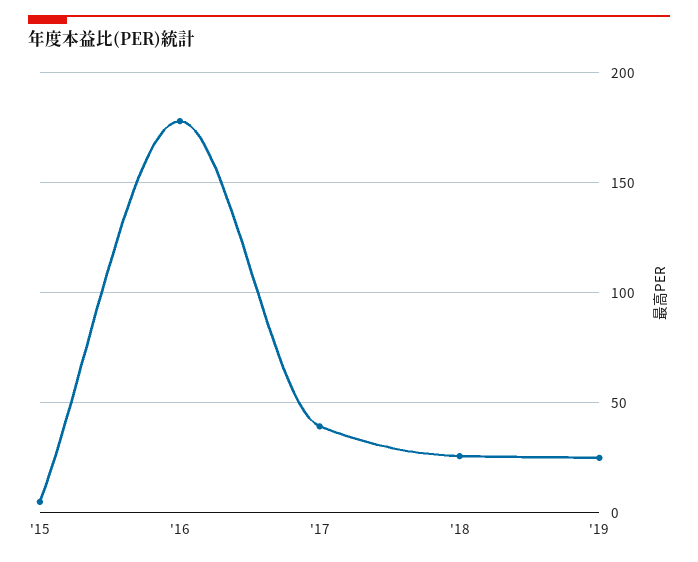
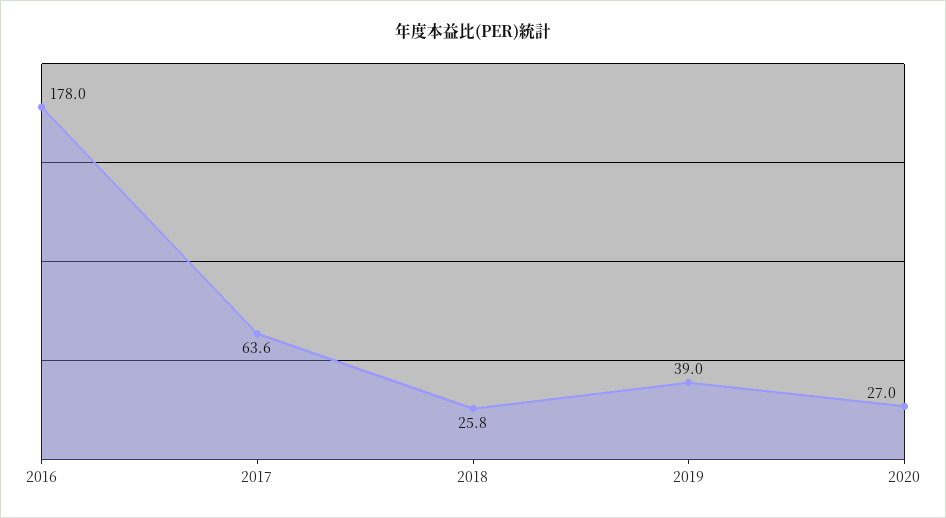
'15: 5 -> none
'17: 40 -> 63.6
'19: 25 -> 39
2020: none -> 27

